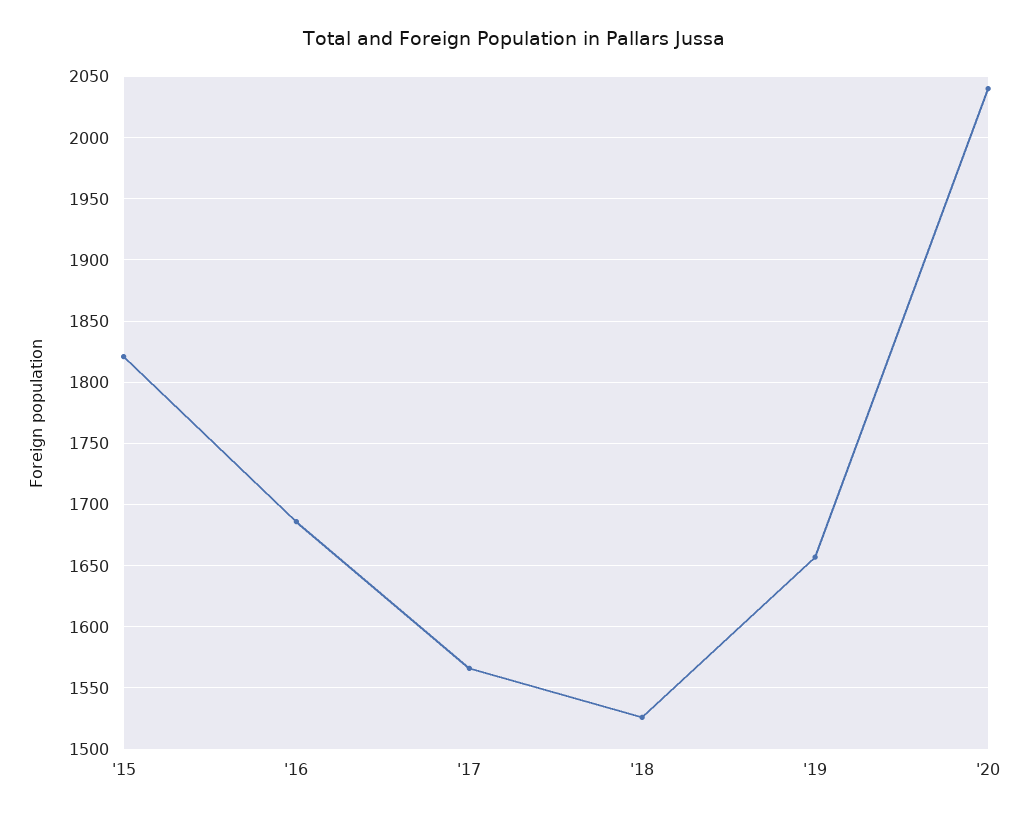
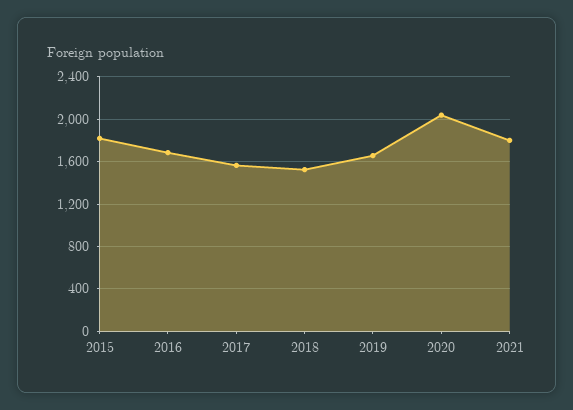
2021: none -> 1800

